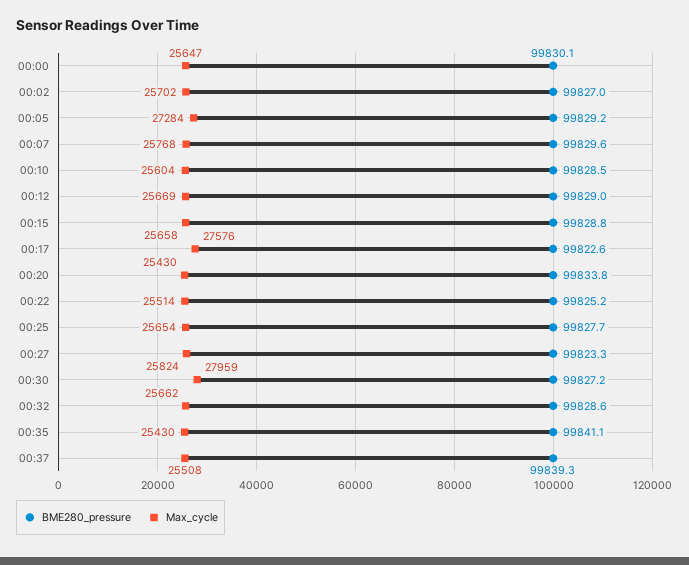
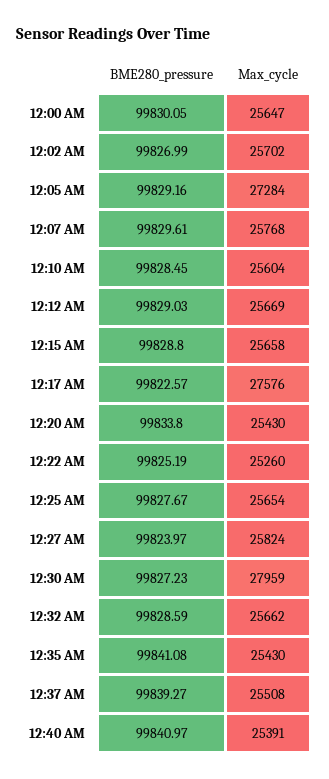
Max_cycle, 00:22: 25514 -> 25260
BME280_pressure, 00:27: 99823.3 -> 99823.97
BME280_pressure, 12:40 AM: none -> 99840.97
Max_cycle, 12:40 AM: none -> 25391

